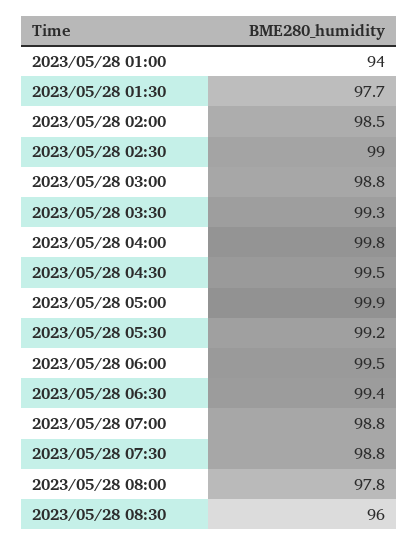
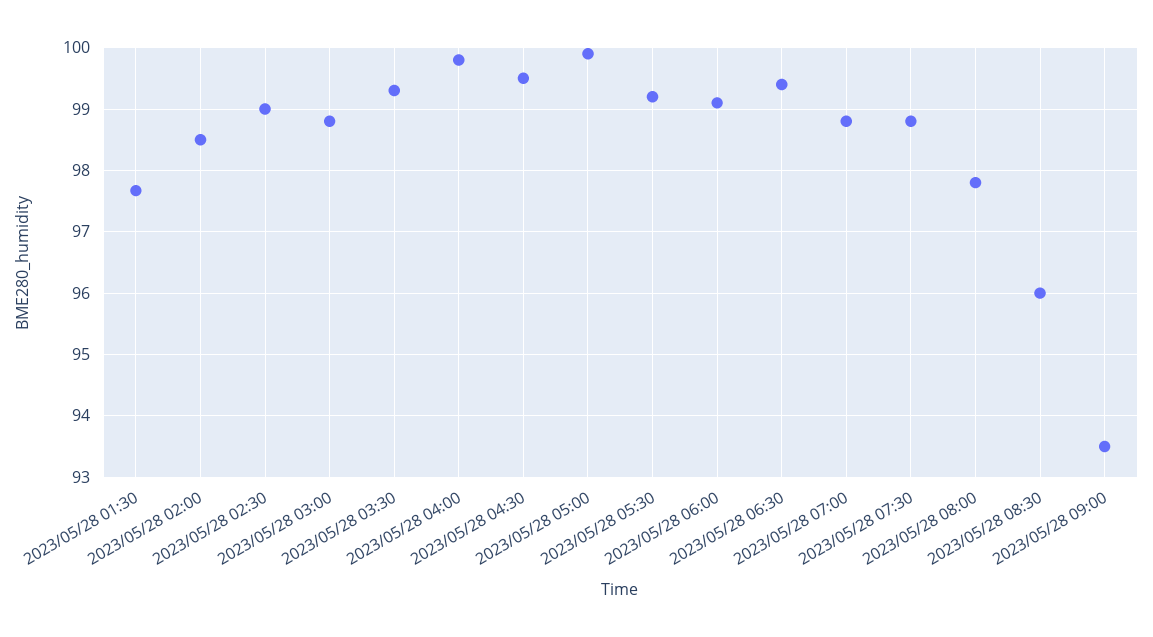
2023/05/28 01:00: 94 -> none
2023/05/28 06:00: 99.5 -> 99.1
2023/05/28 09:00: none -> 93.5

